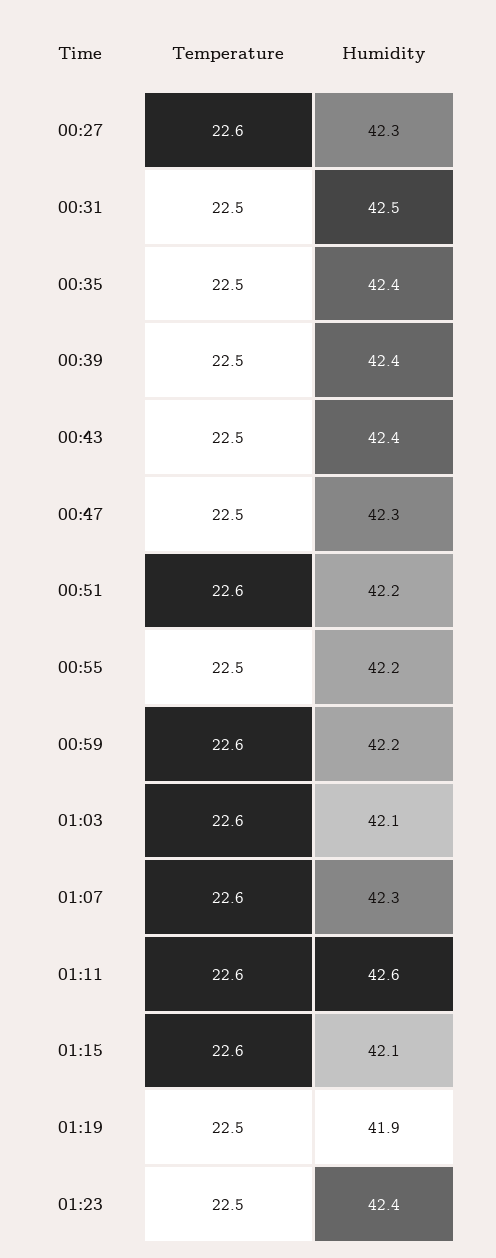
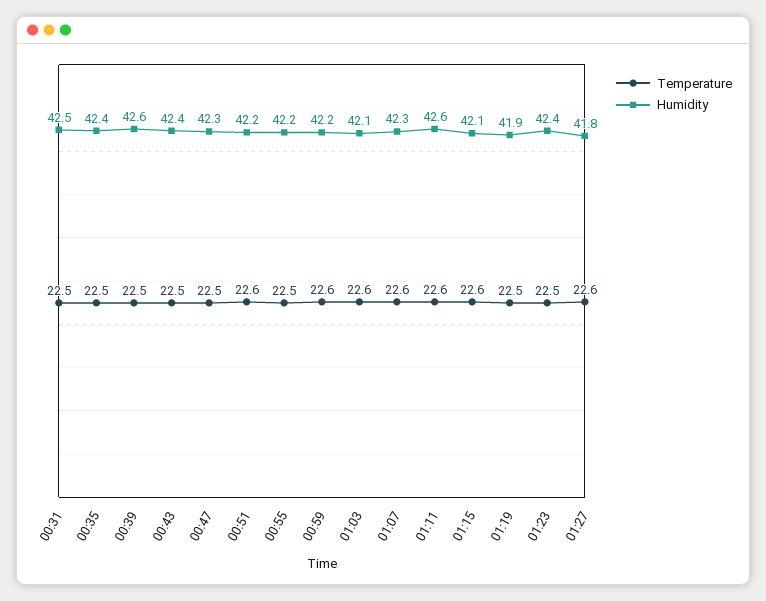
Temperature, 00:27: 22.6 -> none
Humidity, 00:27: 42.3 -> none
Humidity, 00:39: 42.4 -> 42.6
Temperature, 01:27: none -> 22.6
Humidity, 01:27: none -> 41.8

